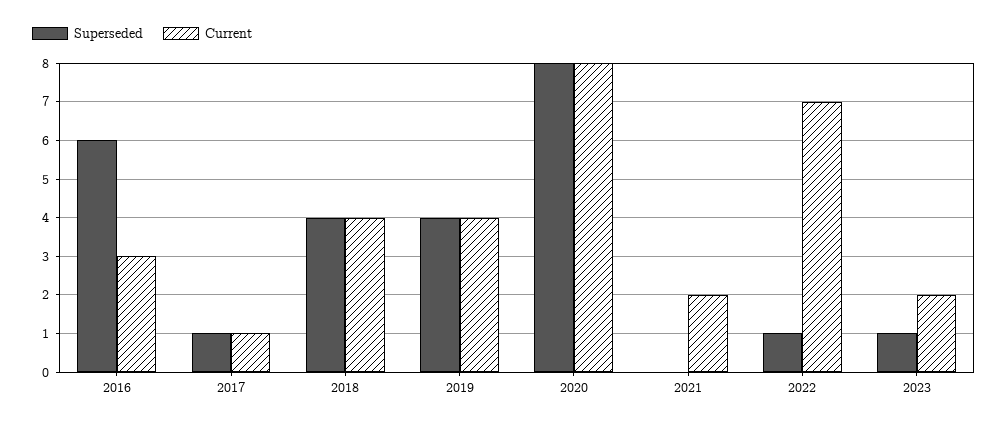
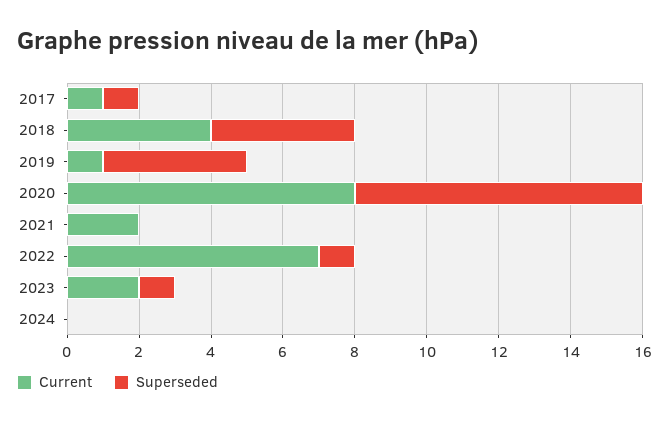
Superseded, 2016: 6 -> none
Current, 2016: 3 -> none
Current, 2019: 4 -> 1
Current, 2024: none -> 0
Superseded, 2024: none -> 0

